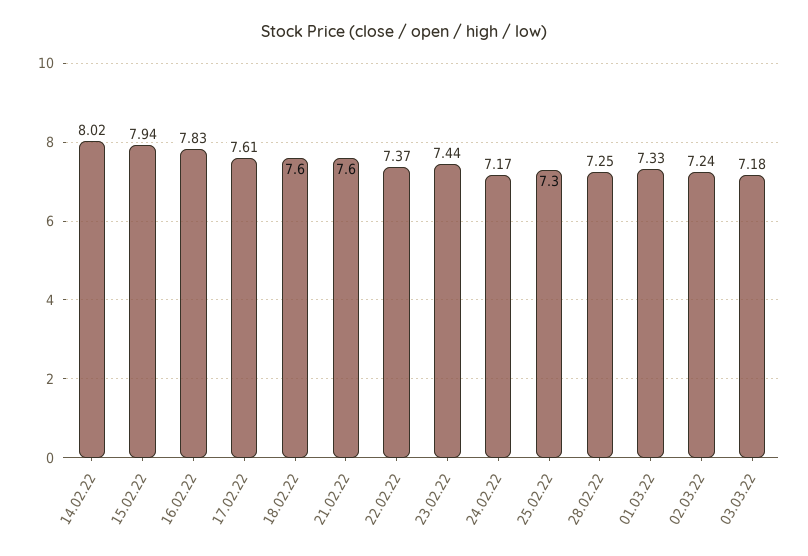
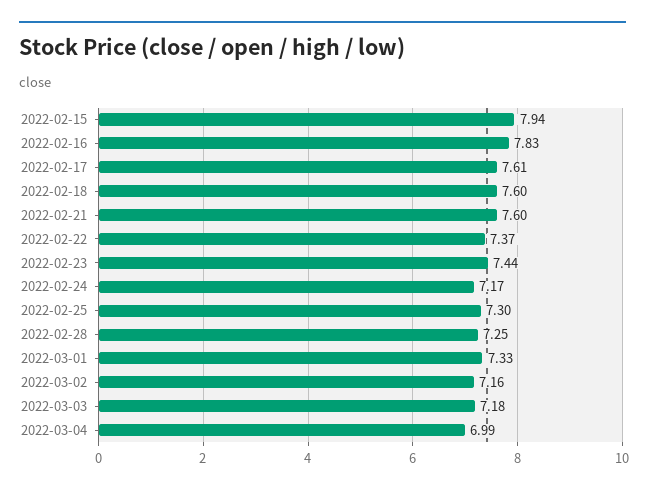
14.02.22: 8.02 -> none
02.03.22: 7.24 -> 7.16
2022-03-04: none -> 6.99

